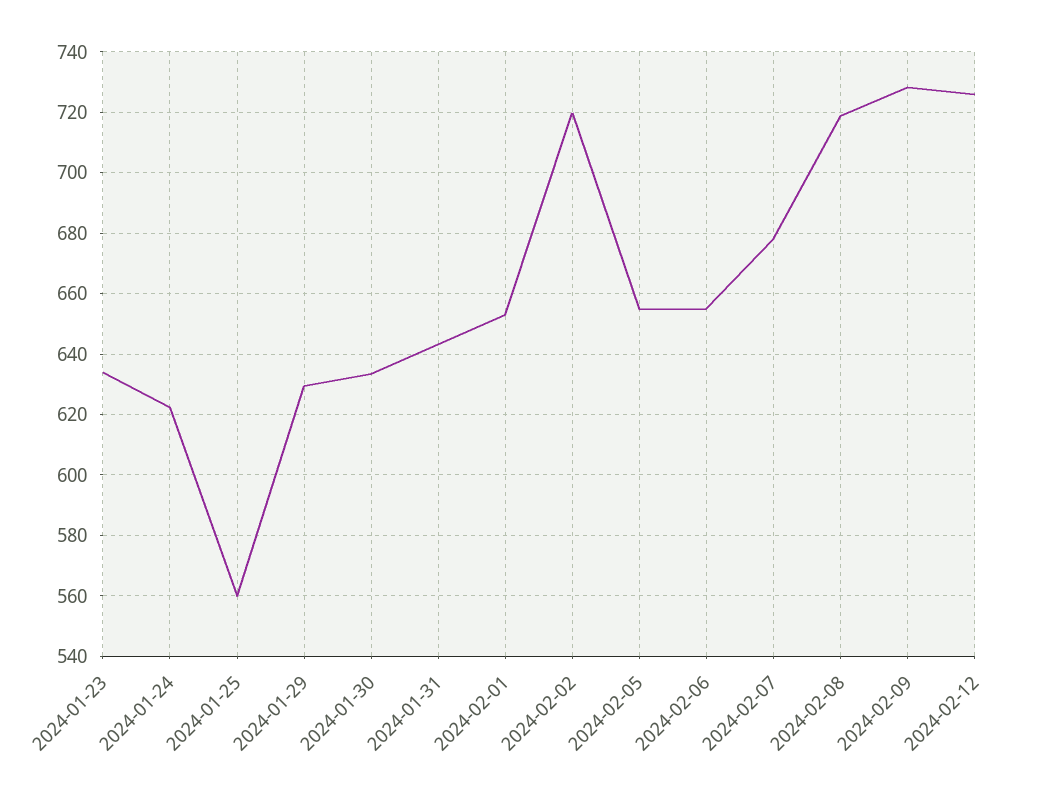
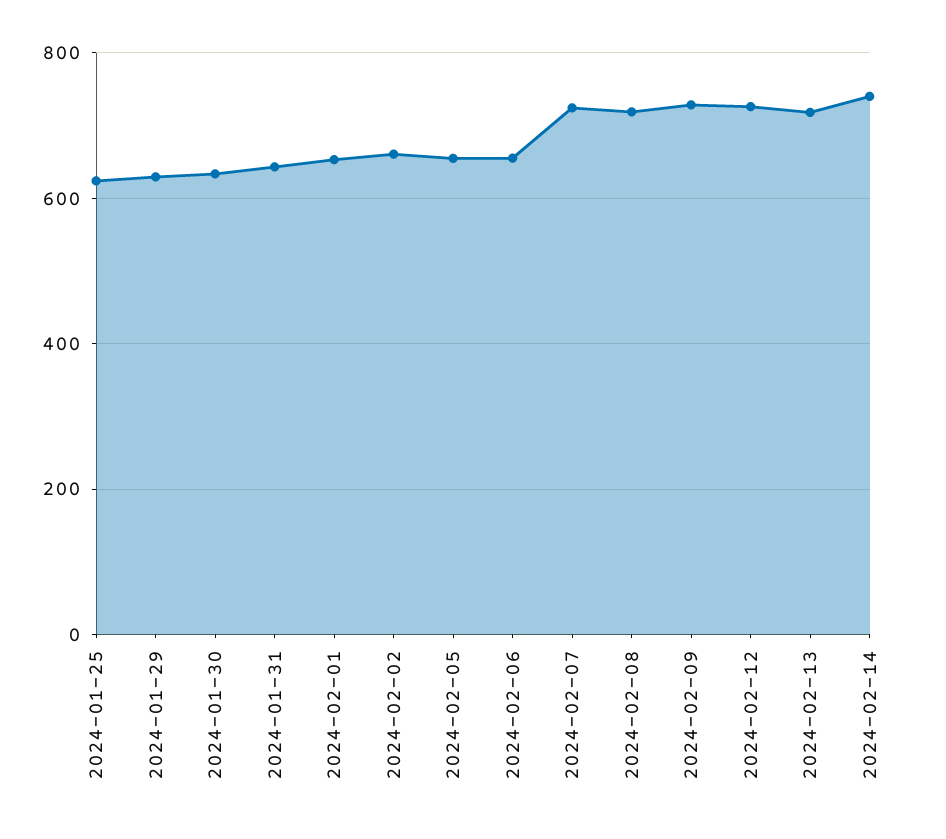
2024-01-23: 634 -> none
2024-01-24: 622 -> none
2024-01-25: 560 -> 620
2024-02-02: 720 -> 660
2024-02-07: 678 -> 720
2024-02-13: none -> 720
2024-02-14: none -> 740

